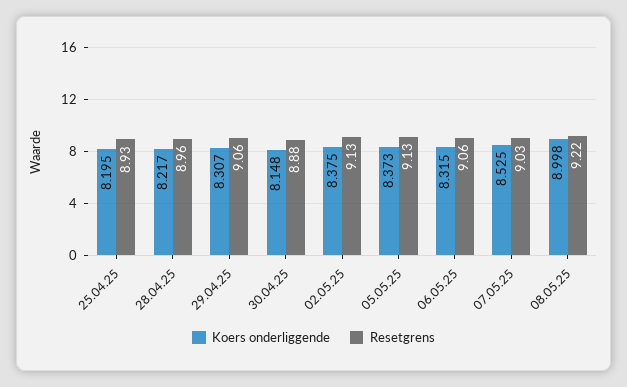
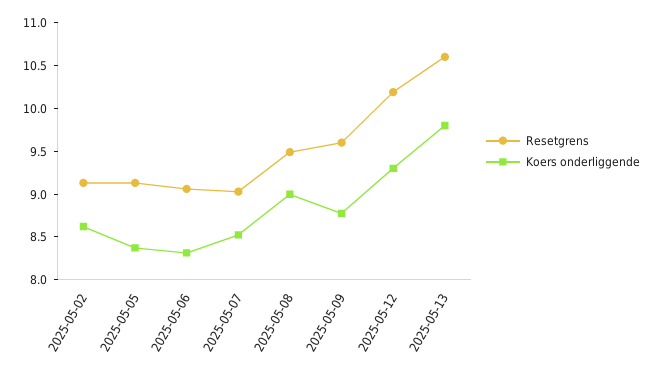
Koers onderliggende, 25.04.25: 8.195 -> none
Resetgrens, 25.04.25: 8.93 -> none
Koers onderliggende, 28.04.25: 8.217 -> none
Resetgrens, 28.04.25: 8.96 -> none
Koers onderliggende, 29.04.25: 8.307 -> none
Resetgrens, 29.04.25: 9.06 -> none
Koers onderliggende, 30.04.25: 8.148 -> none
Resetgrens, 30.04.25: 8.88 -> none
Koers onderliggende, 02.05.25: 8.375 -> 8.6
Resetgrens, 08.05.25: 9.22 -> 9.5
Resetgrens, 2025-05-09: none -> 9.6
Koers onderliggende, 2025-05-09: none -> 8.8
Resetgrens, 2025-05-12: none -> 10.2
Koers onderliggende, 2025-05-12: none -> 9.3
Resetgrens, 2025-05-13: none -> 10.6
Koers onderliggende, 2025-05-13: none -> 9.8

